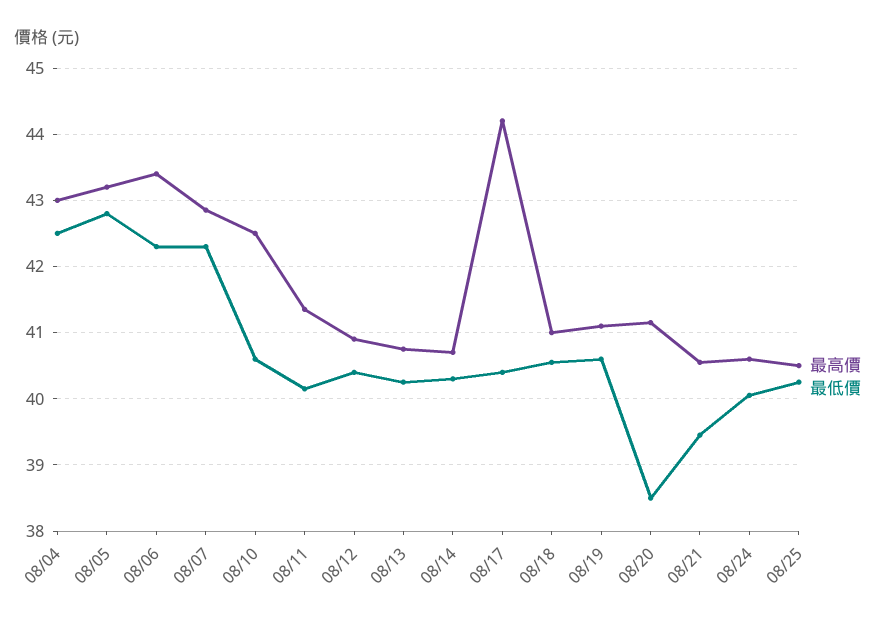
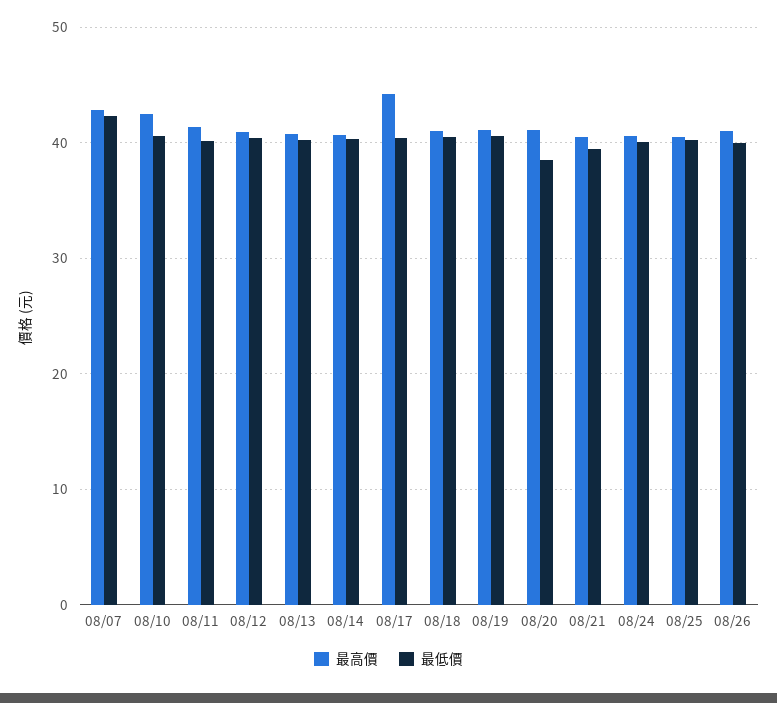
最高價, 08/04: 43 -> none
最低價, 08/04: 42.5 -> none
最高價, 08/05: 43.2 -> none
最低價, 08/05: 42.8 -> none
最高價, 08/06: 43.4 -> none
最低價, 08/06: 42.3 -> none
最高價, 08/26: none -> 41
最低價, 08/26: none -> 40

